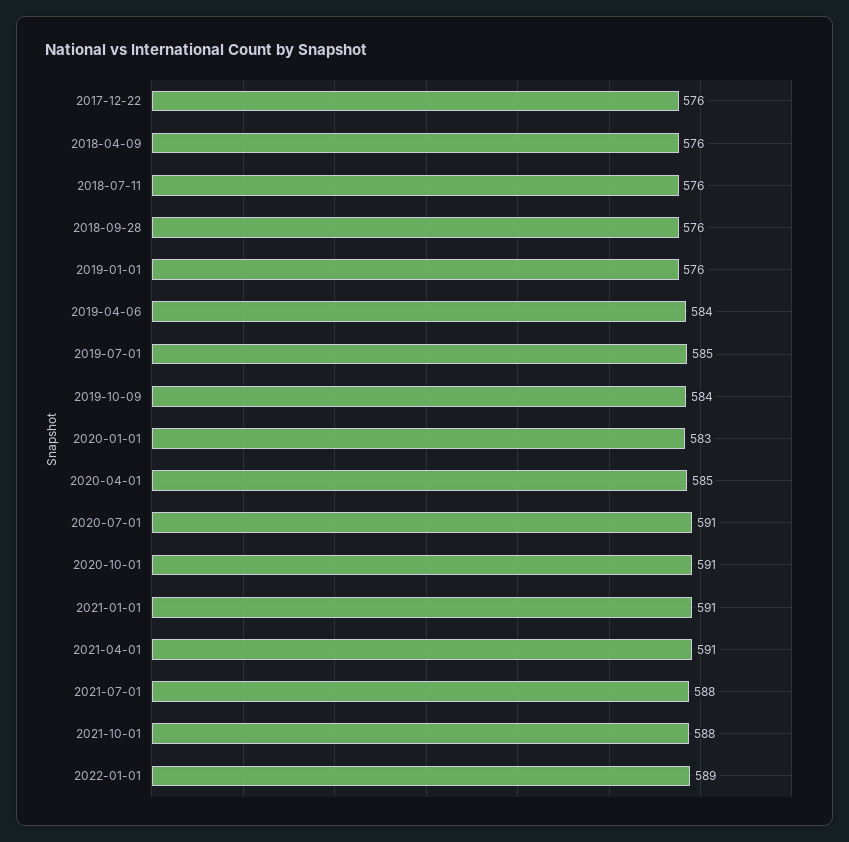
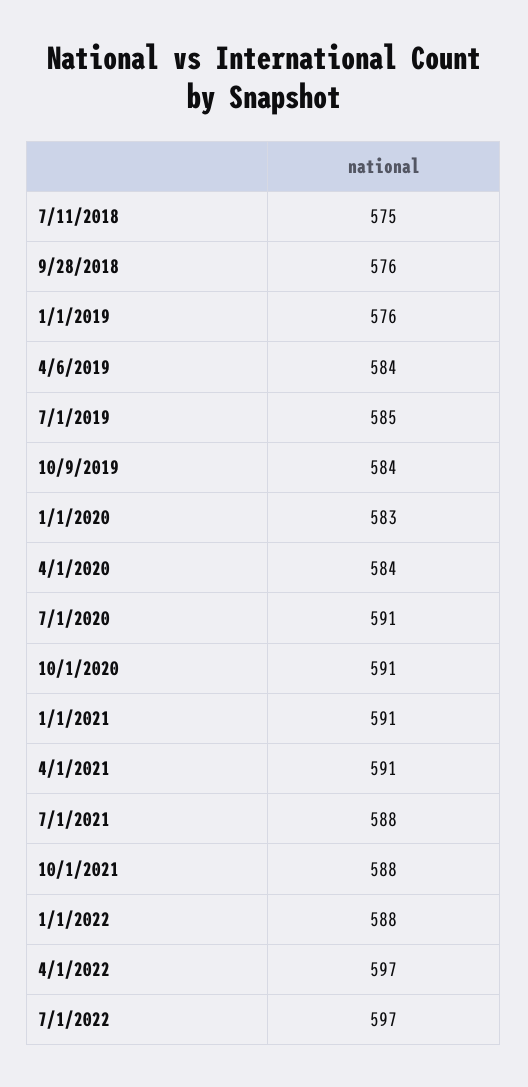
2017-12-22: 576 -> none
2018-04-09: 576 -> none
2018-07-11: 576 -> 575
2020-04-01: 585 -> 584
2022-01-01: 589 -> 588
4/1/2022: none -> 597
7/1/2022: none -> 597

